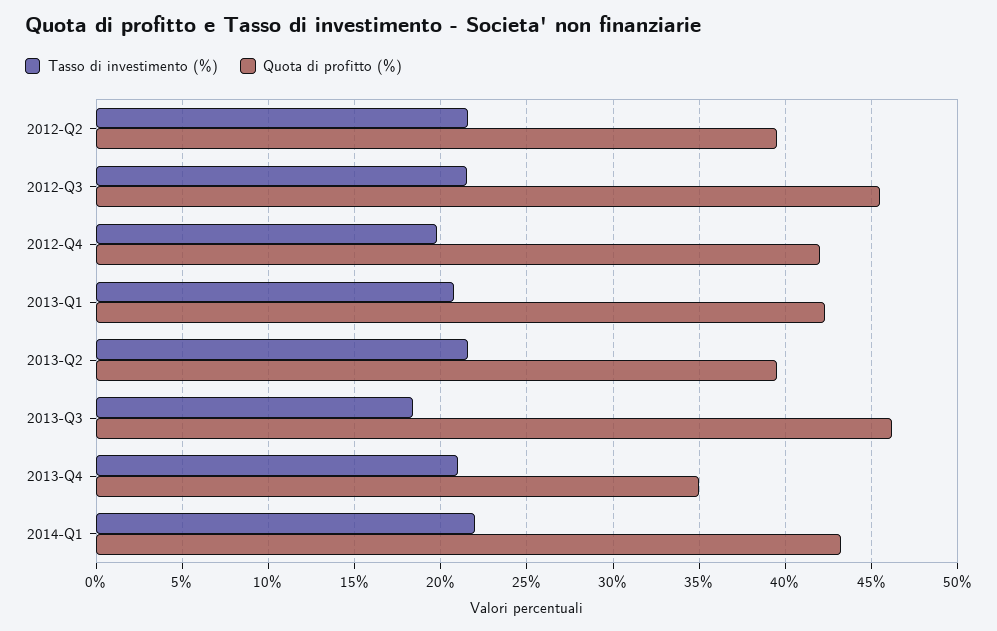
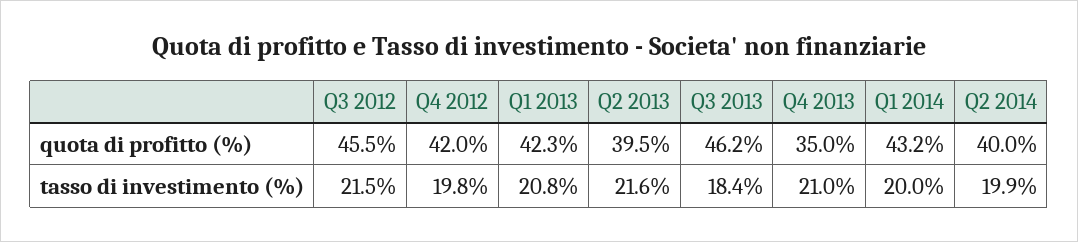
Tasso di investimento (%), 2012-Q2: 21.5 -> none
Quota di profitto (%), 2012-Q2: 39.5 -> none
Tasso di investimento (%), 2014-Q1: 22 -> 20
Quota di profitto (%), Q2 2014: none -> 40
Tasso di investimento (%), Q2 2014: none -> 19.9

